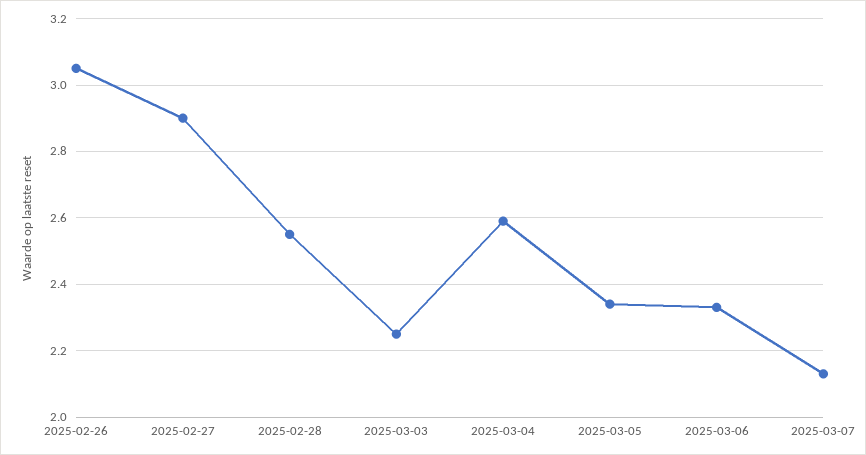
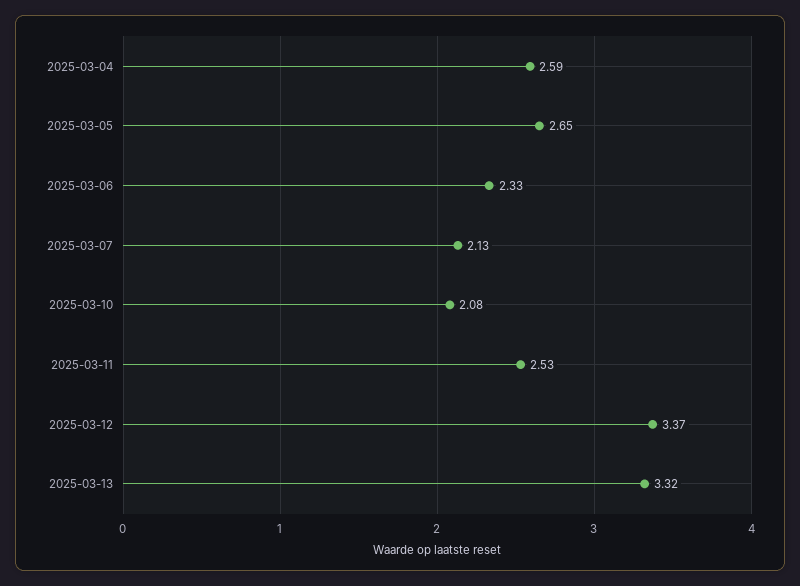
2025-02-26: 3.05 -> none
2025-02-27: 2.9 -> none
2025-02-28: 2.55 -> none
2025-03-03: 2.25 -> none
2025-03-05: 2.35 -> 2.65
2025-03-10: none -> 2.08
2025-03-11: none -> 2.53
2025-03-12: none -> 3.37
2025-03-13: none -> 3.32

